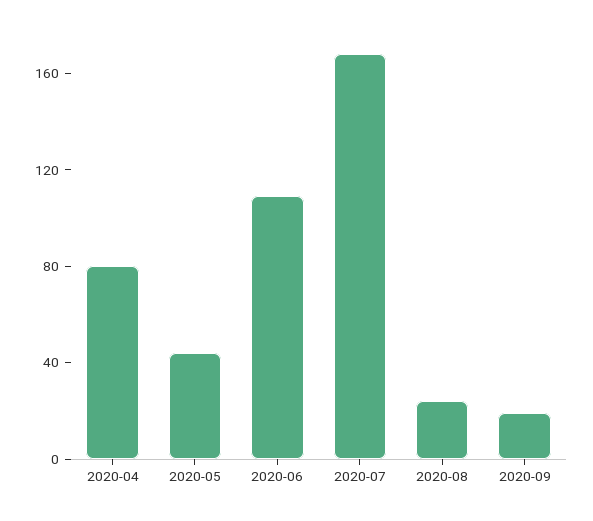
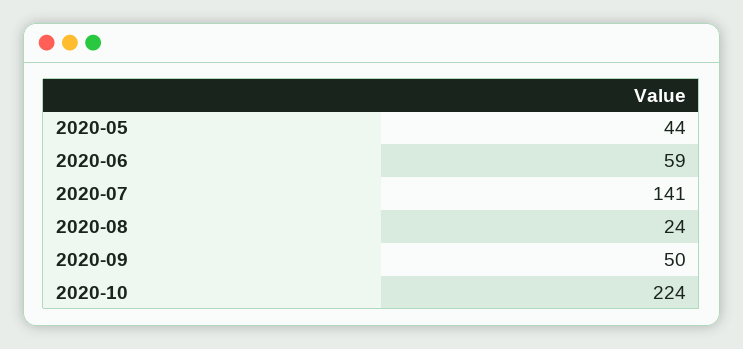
2020-04: 80 -> none
2020-06: 110 -> 59
2020-07: 170 -> 141
2020-09: 20 -> 50
2020-10: none -> 224

